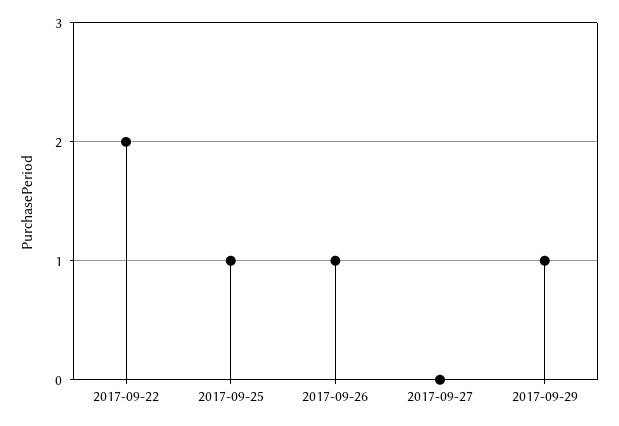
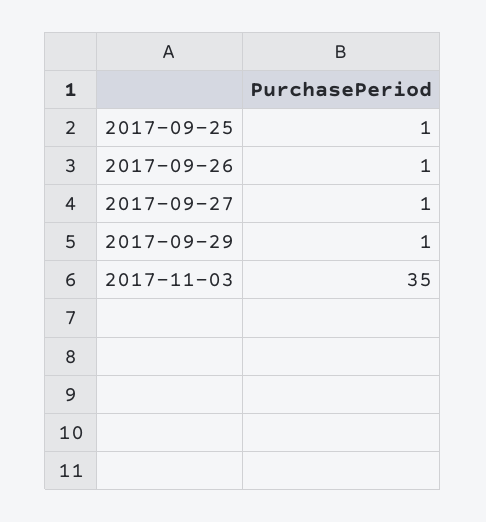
2017-09-22: 2 -> none
2017-09-27: 0 -> 1
2017-11-03: none -> 35

